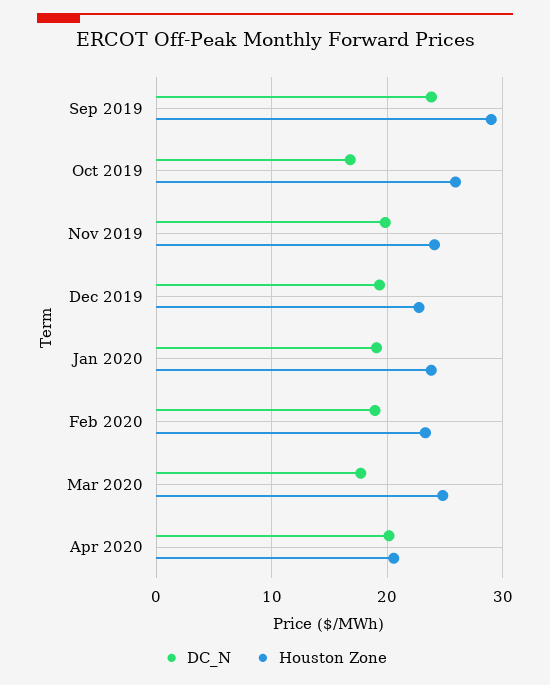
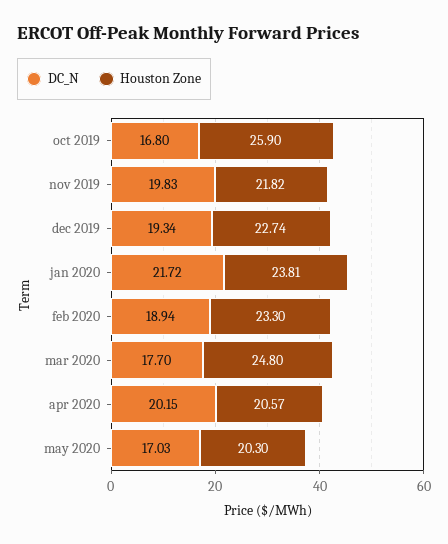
DC_N, Sep 2019: 24 -> none
Houston Zone, Sep 2019: 29 -> none
Houston Zone, Nov 2019: 24 -> 21.82
DC_N, Jan 2020: 19 -> 21.72
DC_N, may 2020: none -> 17.03
Houston Zone, may 2020: none -> 20.3

